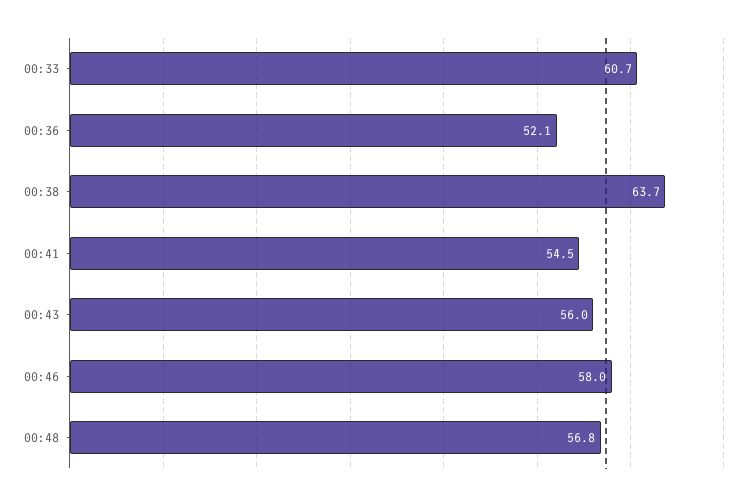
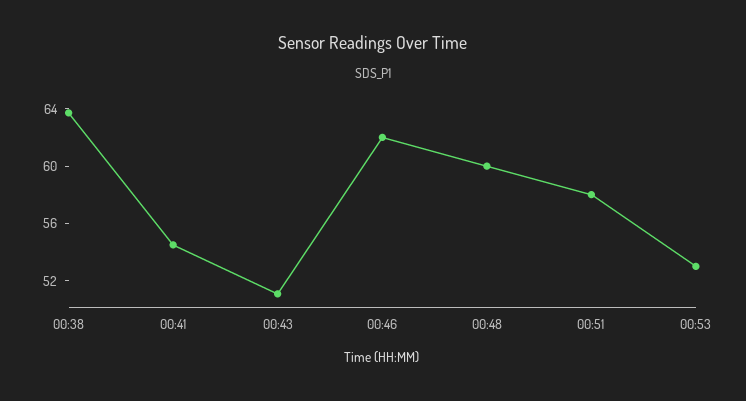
00:33: 60.7 -> none
00:36: 52.1 -> none
00:43: 56 -> 51
00:46: 58 -> 62
00:48: 56.8 -> 60
00:51: none -> 58
00:53: none -> 53

